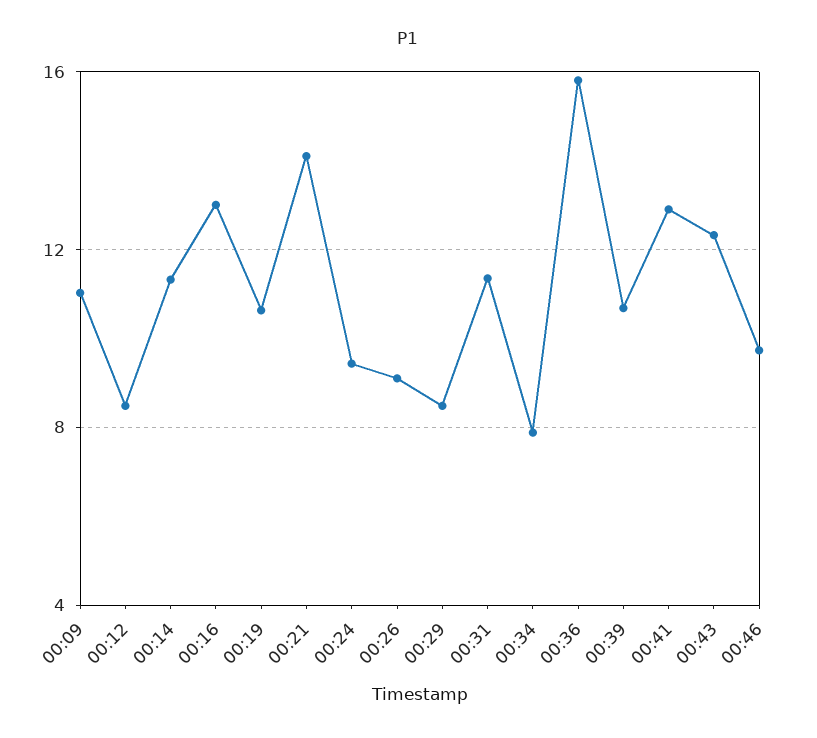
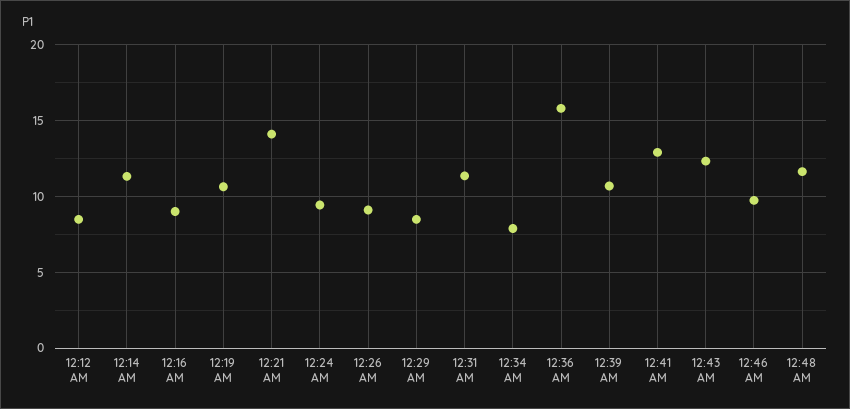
00:09: 11 -> none
00:16: 13 -> 9
12:48 AM: none -> 11.5

